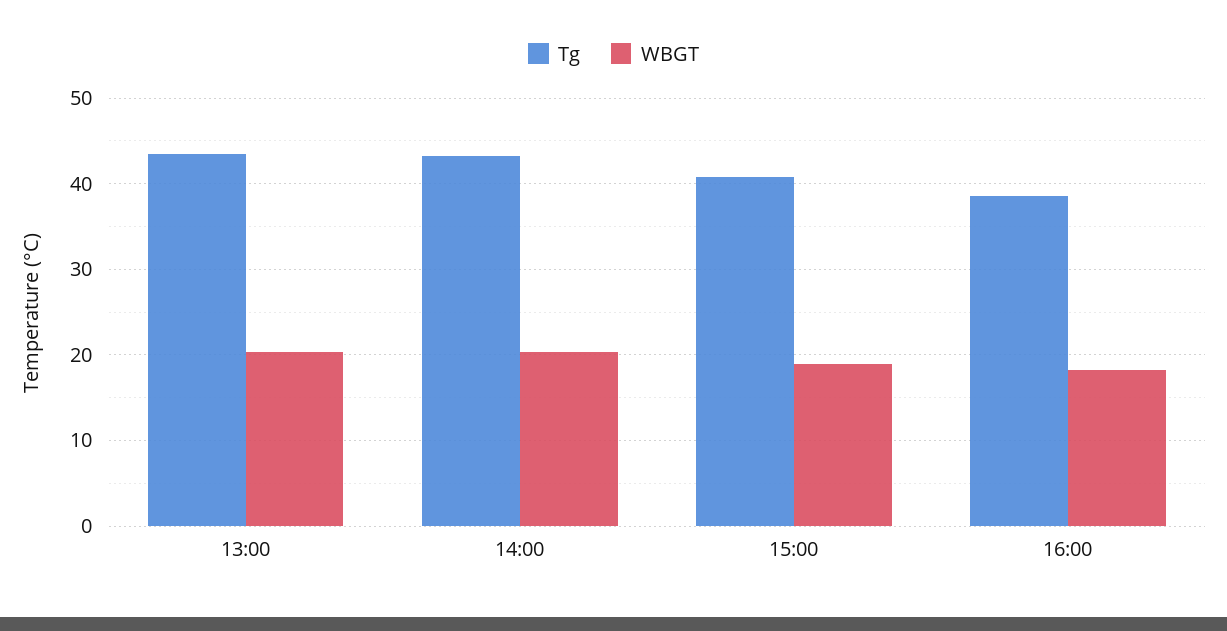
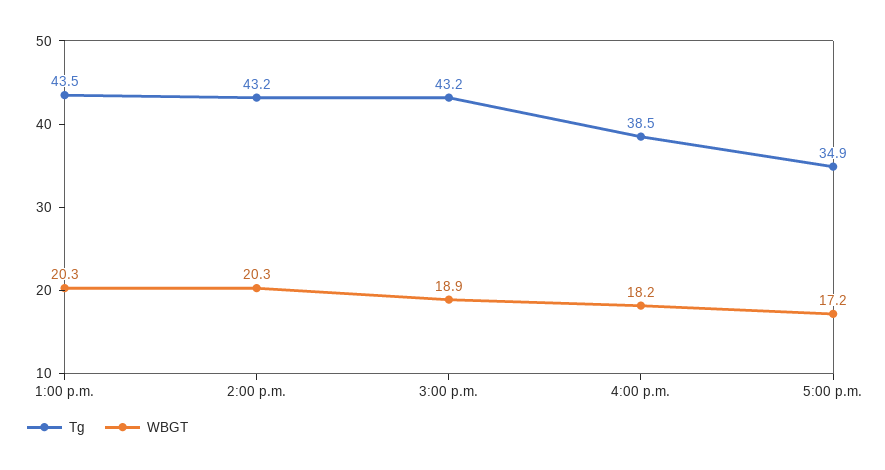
Tg, 15:00: 41 -> 43.2
Tg, 5:00 p.m.: none -> 34.9
WBGT, 5:00 p.m.: none -> 17.2

